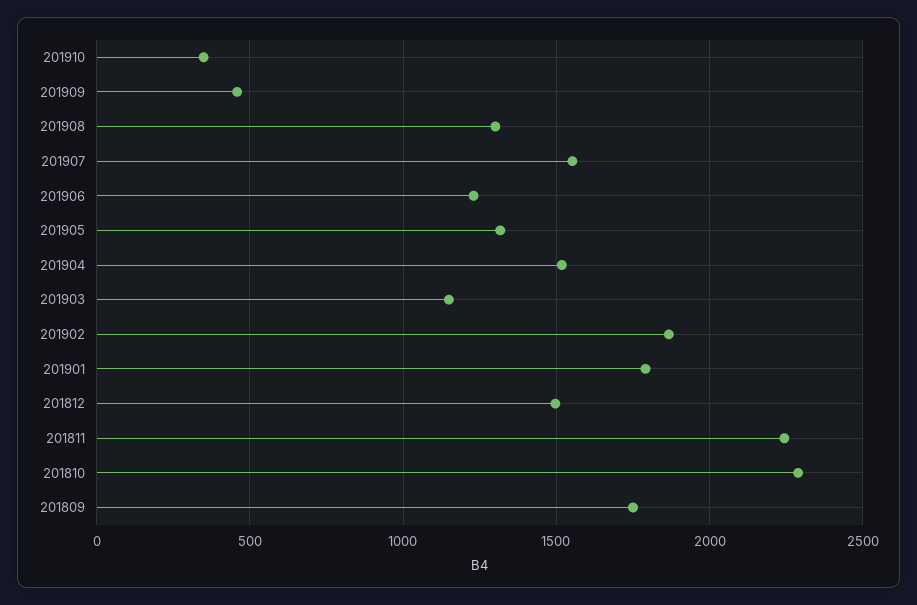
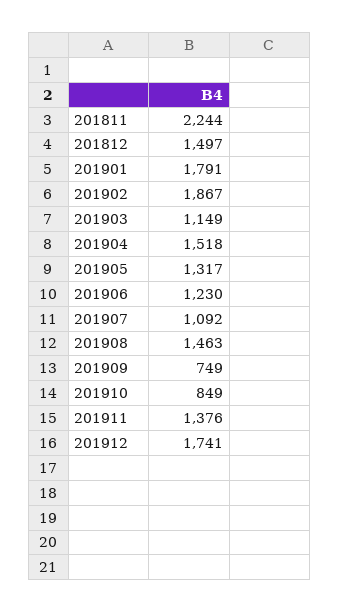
201910: 350 -> 849
201909: 450 -> 749
201908: 1300 -> 1463
201907: 1550 -> 1092
201810: 2300 -> none
201809: 1750 -> none
201911: none -> 1376
201912: none -> 1741

